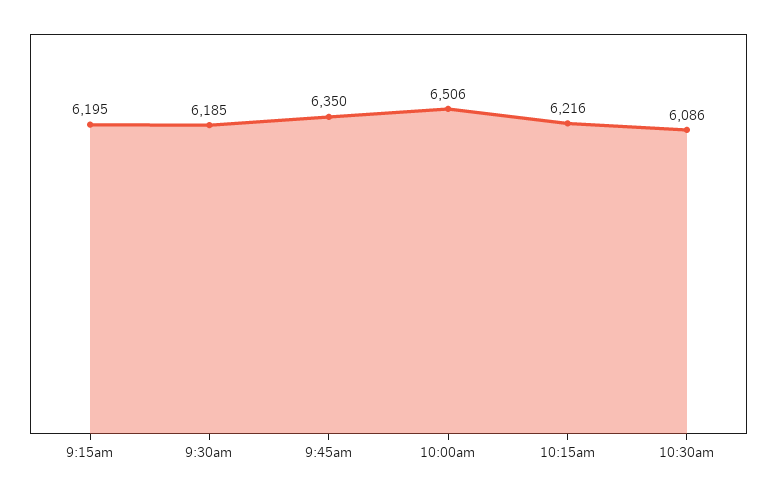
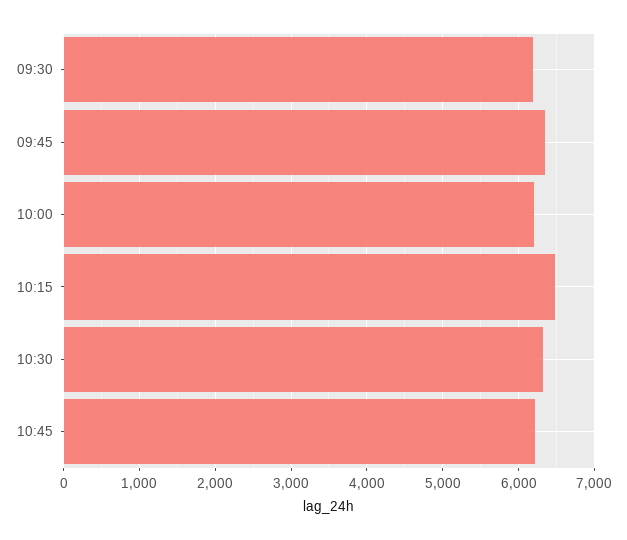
9:15am: 6195 -> none
10:00am: 6506 -> 6200
10:15am: 6216 -> 6500
10:30am: 6086 -> 6300
10:45: none -> 6200

